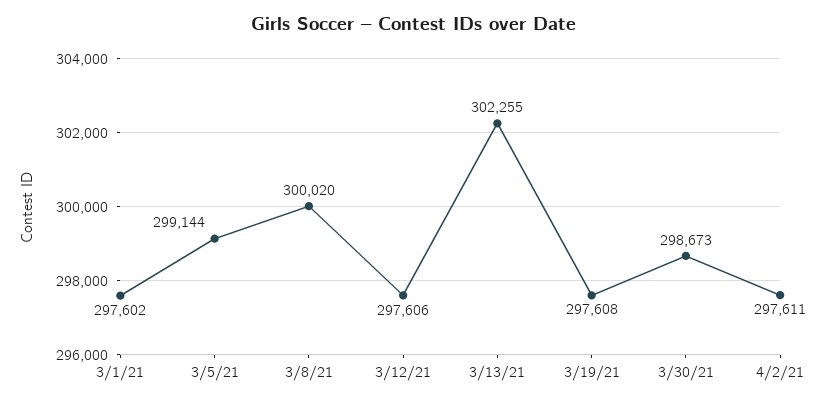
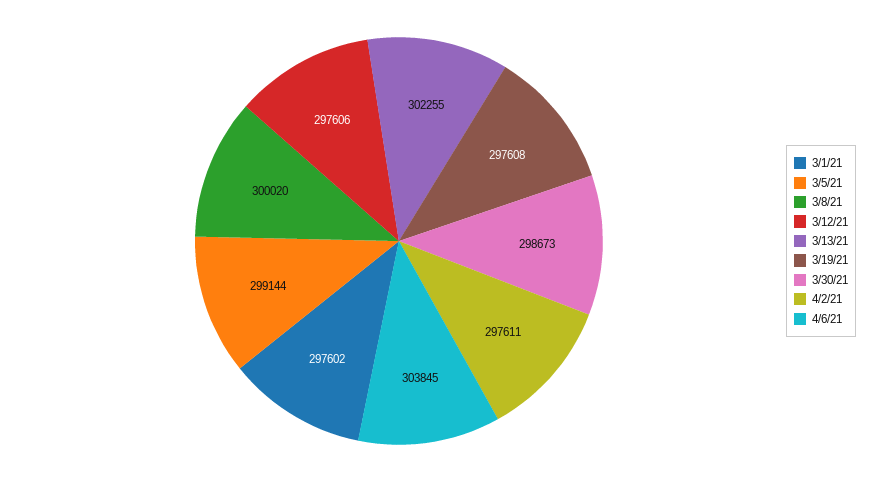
4/6/21: none -> 303845

